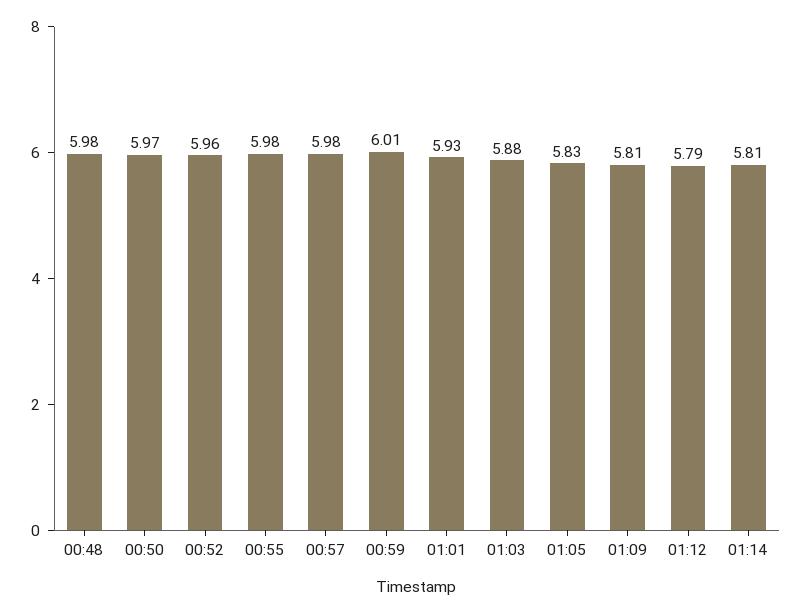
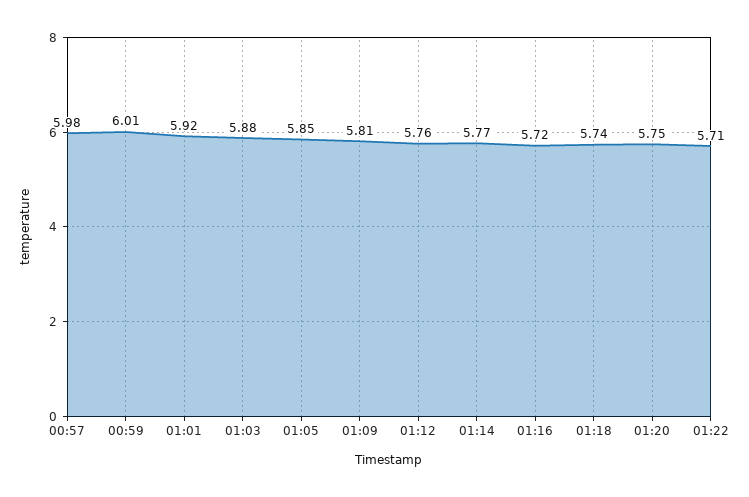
00:48: 5.98 -> none
00:50: 5.97 -> none
00:52: 5.96 -> none
00:55: 5.98 -> none
01:01: 5.93 -> 5.92
01:05: 5.83 -> 5.85
01:12: 5.79 -> 5.76
01:14: 5.81 -> 5.77
01:16: none -> 5.72
01:18: none -> 5.74
01:20: none -> 5.75
01:22: none -> 5.71

